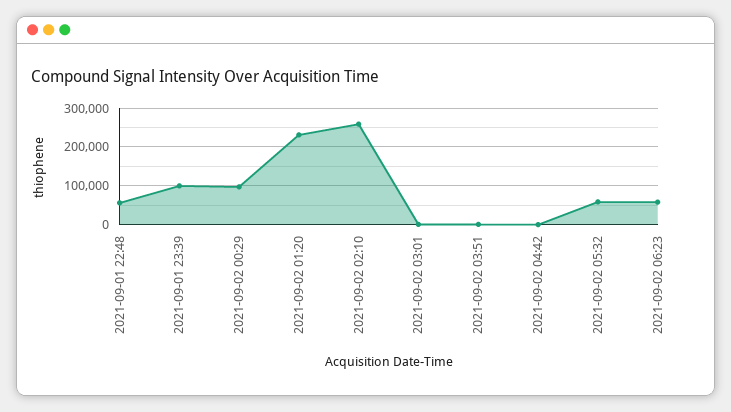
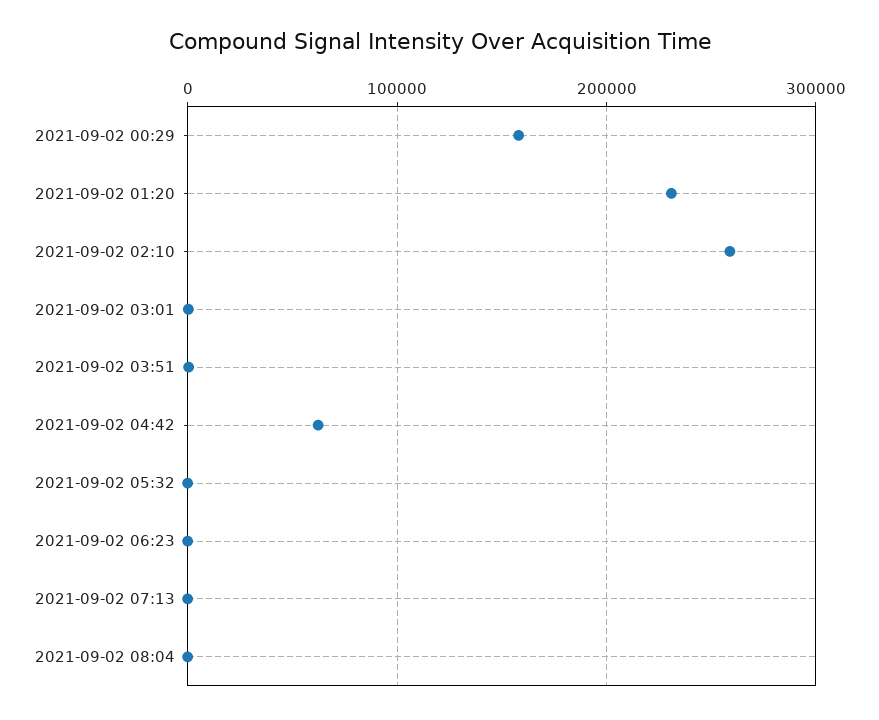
2021-09-01 22:48: 60000 -> none
2021-09-01 23:39: 100000 -> none
2021-09-02 00:29: 100000 -> 160000
2021-09-02 04:42: 0 -> 60000
2021-09-02 05:32: 60000 -> 0
2021-09-02 06:23: 60000 -> 0
2021-09-02 07:13: none -> 0
2021-09-02 08:04: none -> 0

